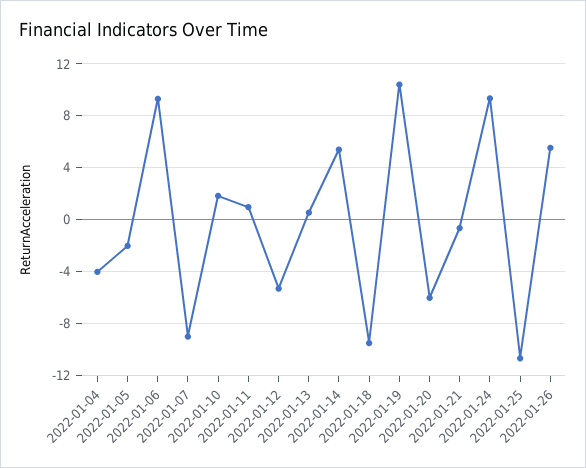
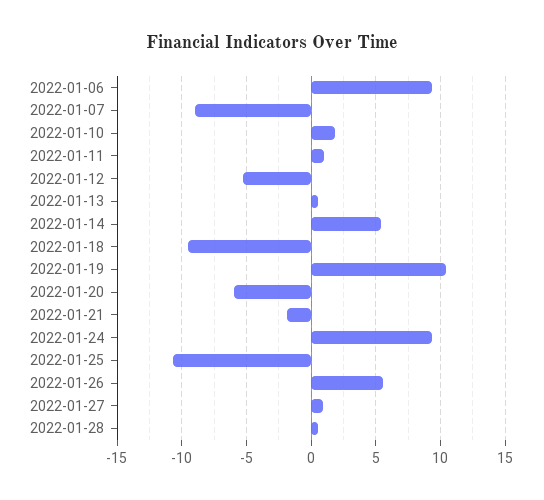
2022-01-04: -4 -> none
2022-01-05: -2 -> none
2022-01-21: -0.5 -> -2
2022-01-27: none -> 1
2022-01-28: none -> 0.5

